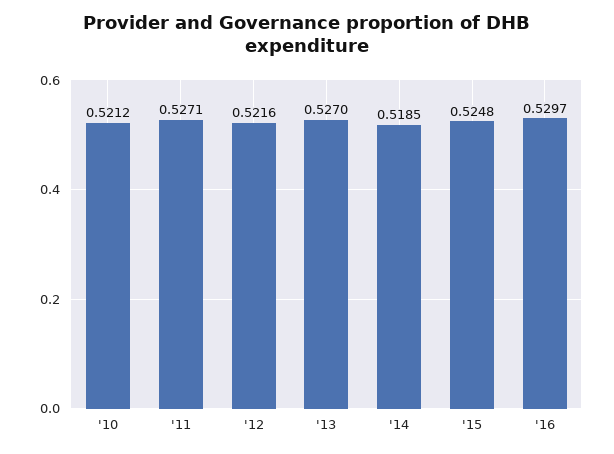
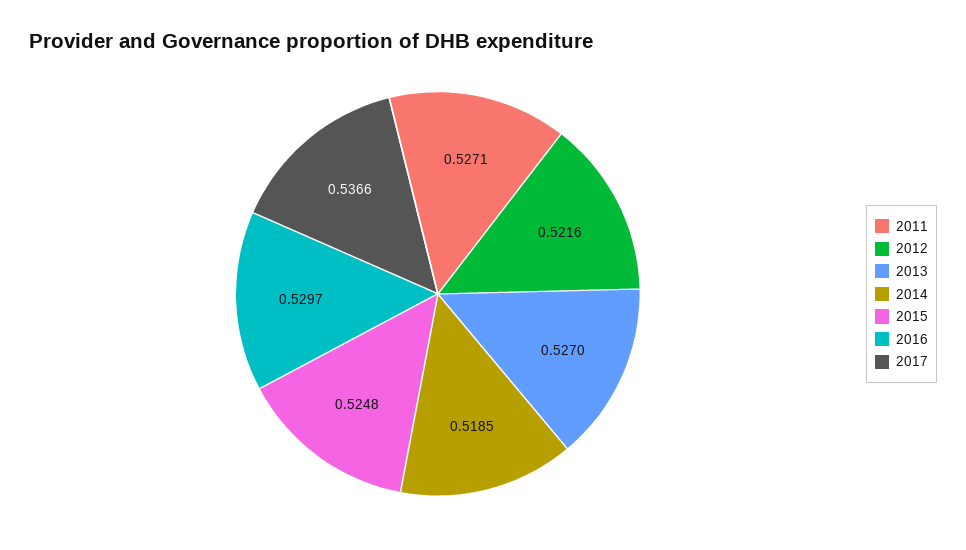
'10: 0.5212 -> none
2017: none -> 0.5366

